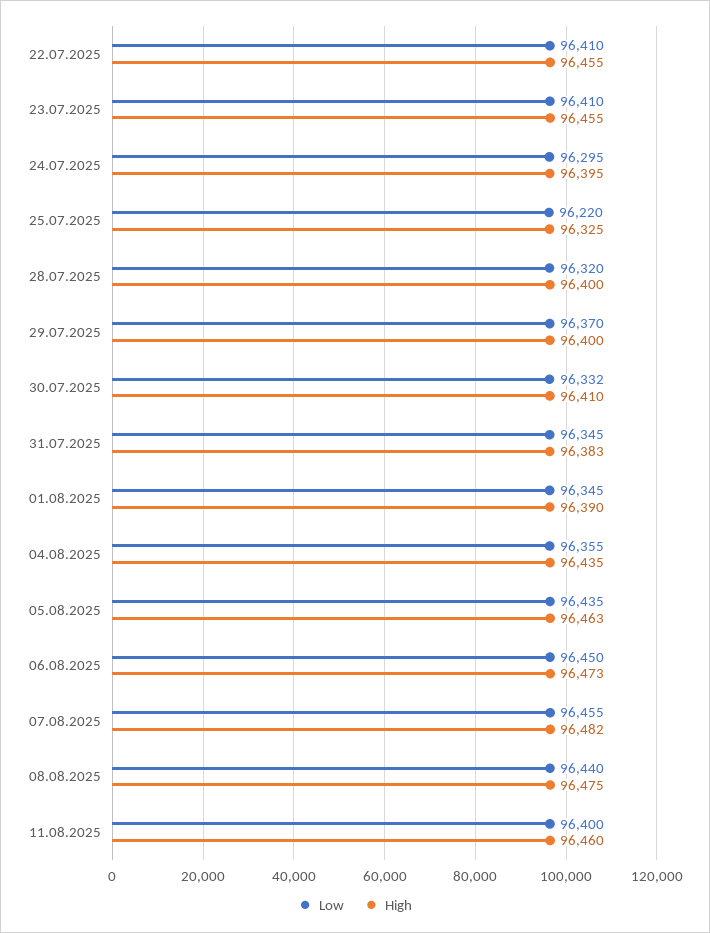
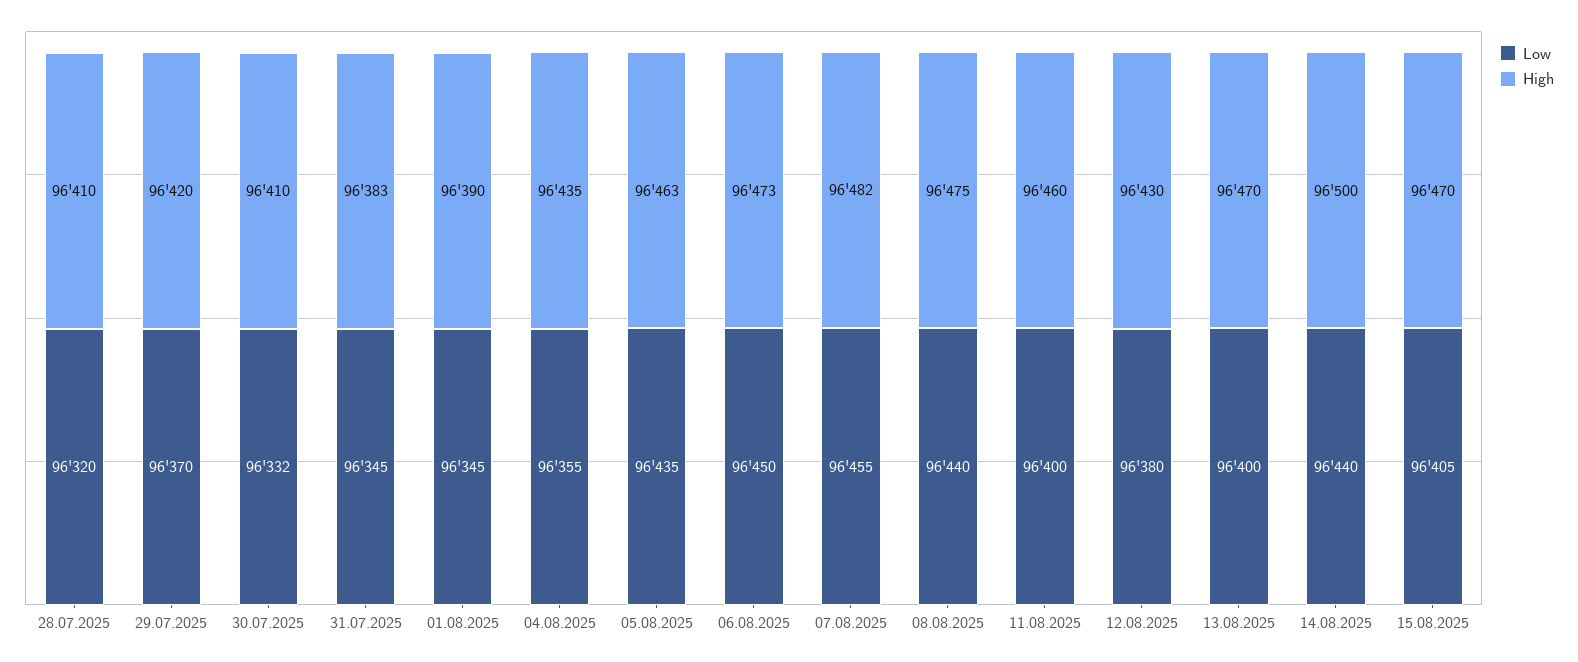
Low, 22.07.2025: 96410 -> none
High, 22.07.2025: 96455 -> none
Low, 23.07.2025: 96410 -> none
High, 23.07.2025: 96455 -> none
Low, 24.07.2025: 96295 -> none
High, 24.07.2025: 96395 -> none
Low, 25.07.2025: 96220 -> none
High, 25.07.2025: 96325 -> none
High, 28.07.2025: 96400 -> 96410
High, 29.07.2025: 96400 -> 96420
Low, 12.08.2025: none -> 96380
High, 12.08.2025: none -> 96430
Low, 13.08.2025: none -> 96400
High, 13.08.2025: none -> 96470
Low, 14.08.2025: none -> 96440
High, 14.08.2025: none -> 96500
Low, 15.08.2025: none -> 96405
High, 15.08.2025: none -> 96470

